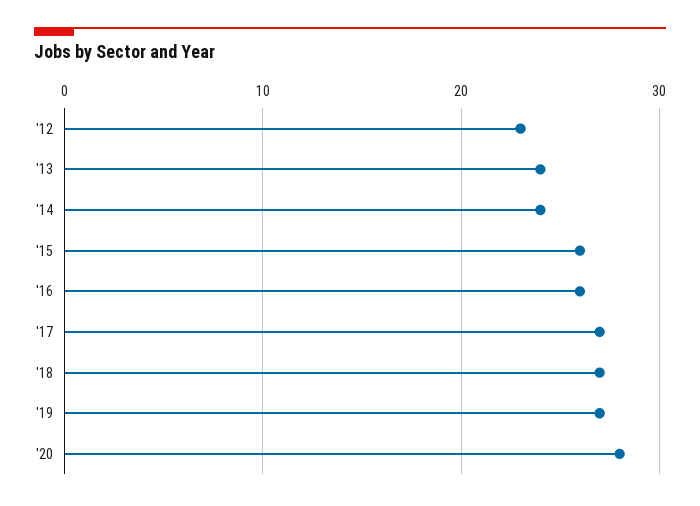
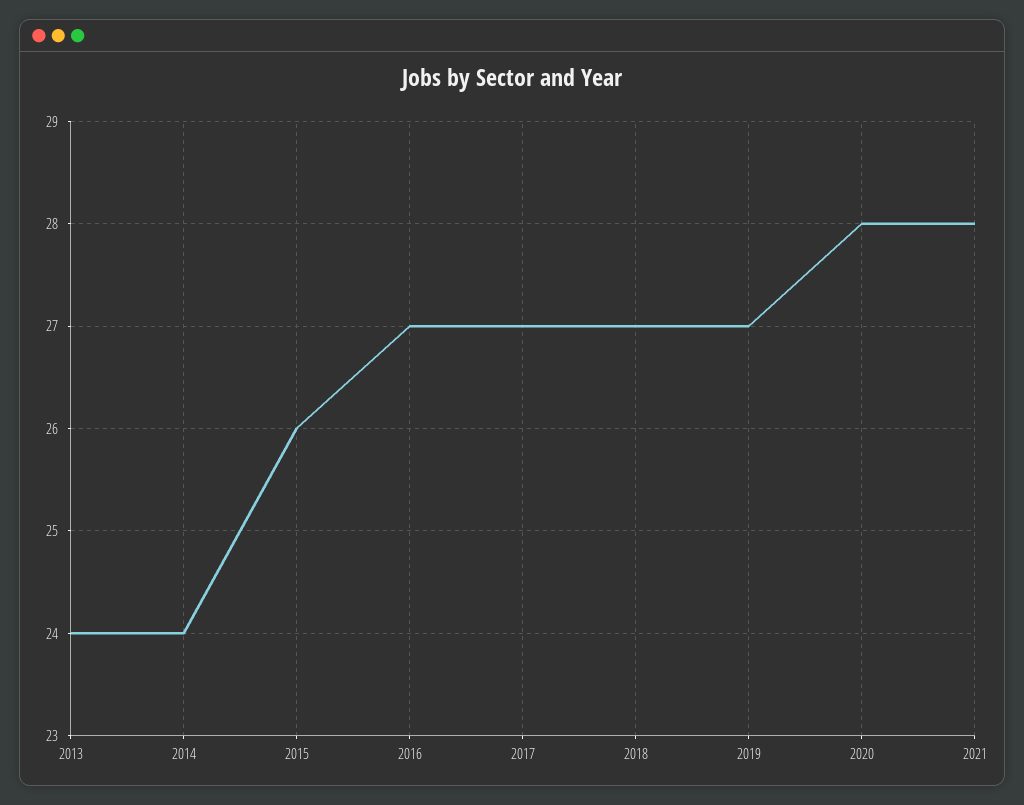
'12: 23 -> none
'16: 26 -> 27
2021: none -> 28

